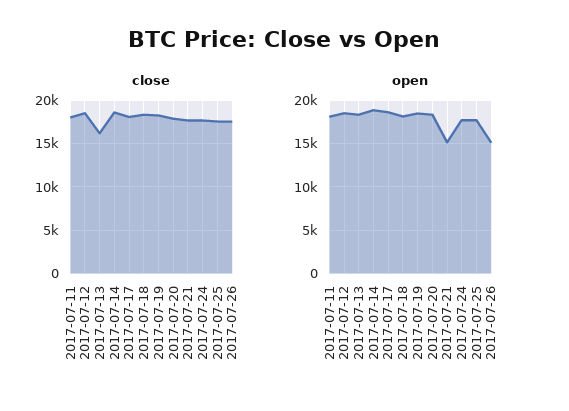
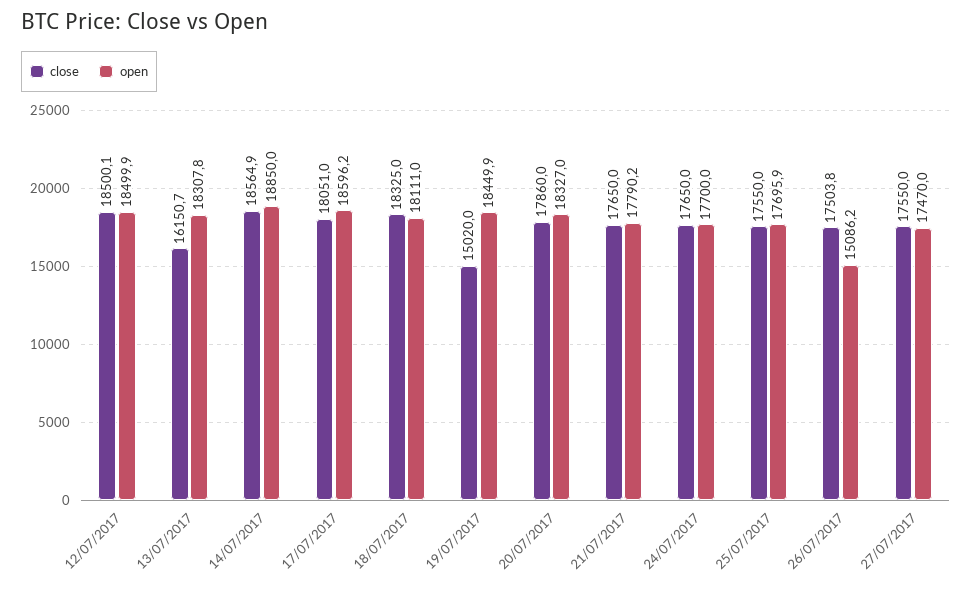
close, 2017-07-11: 18000 -> none
close, 2017-07-19: 18000 -> 15020
open, 2017-07-11: 18000 -> none
open, 2017-07-21: 15000 -> 17790.2
close, 27/07/2017: none -> 17550
open, 27/07/2017: none -> 17470

